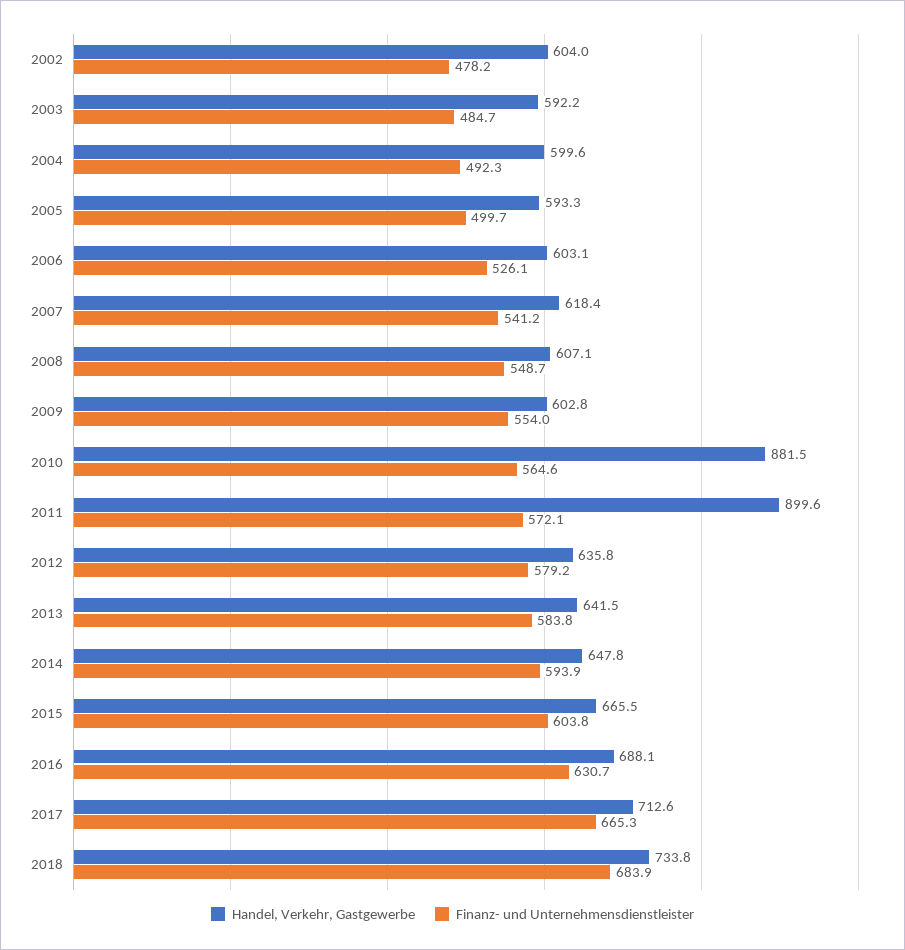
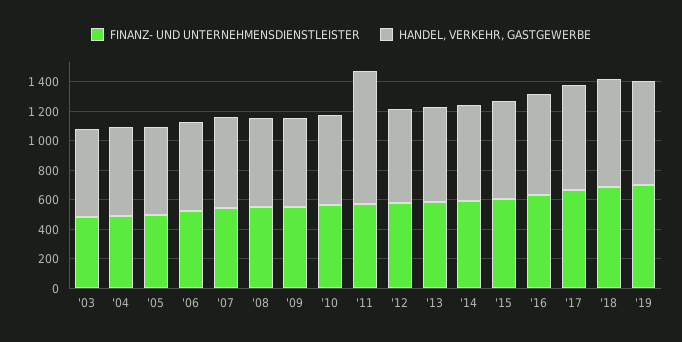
Handel, Verkehr, Gastgewerbe, 2002: 604 -> none
Finanz- und Unternehmensdienstleister, 2002: 478.2 -> none
Handel, Verkehr, Gastgewerbe, 2010: 881.5 -> 600
Finanz- und Unternehmensdienstleister, '19: none -> 700
Handel, Verkehr, Gastgewerbe, '19: none -> 700

